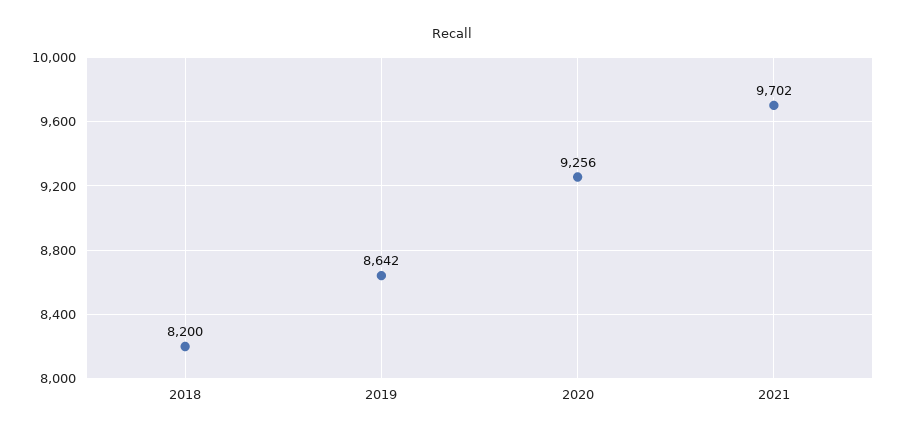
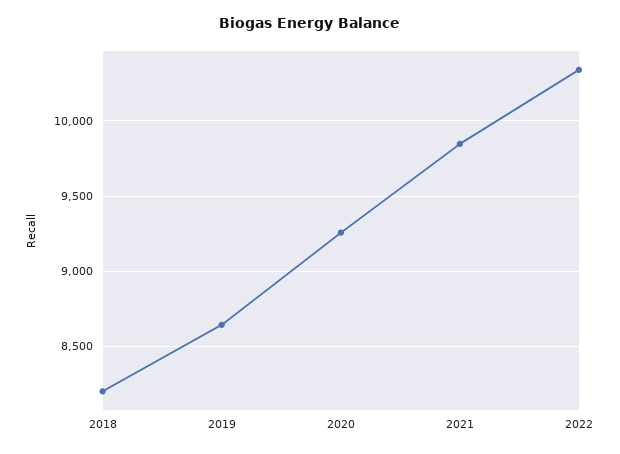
2021: 9702 -> 9850
2022: none -> 10350

